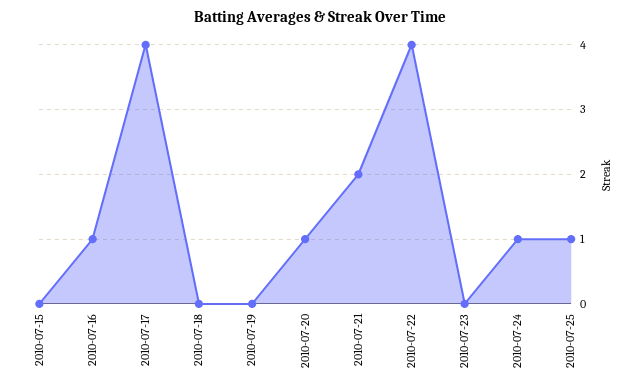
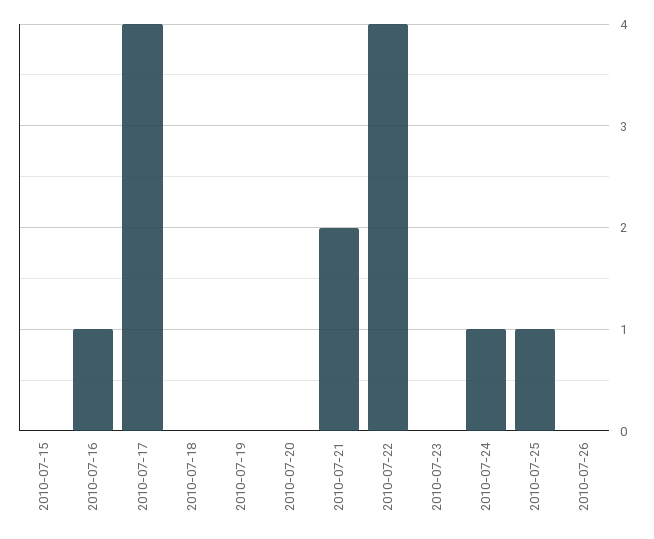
2010-07-20: 1 -> 0
2010-07-26: none -> 0

